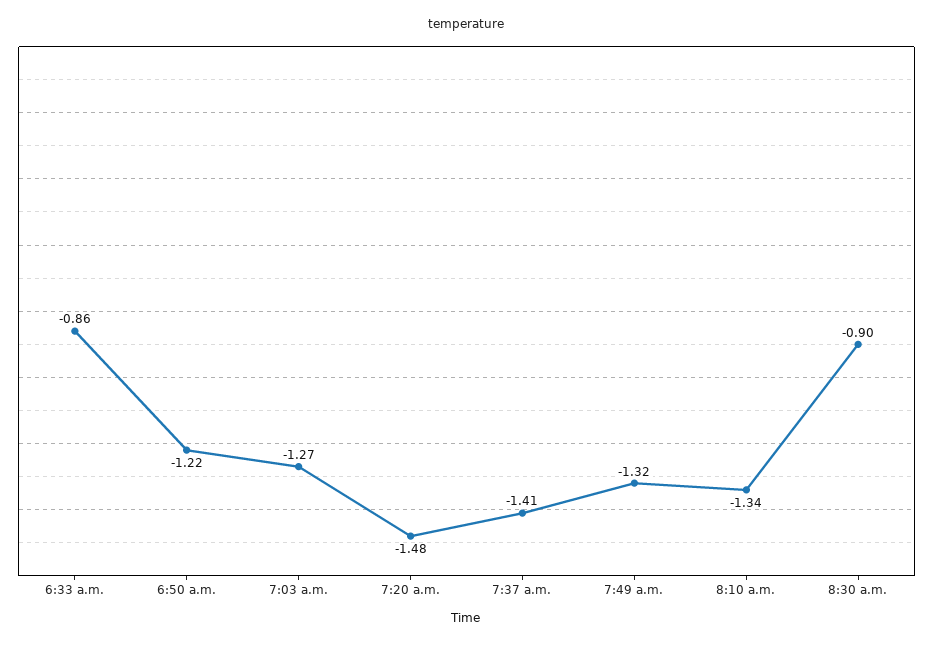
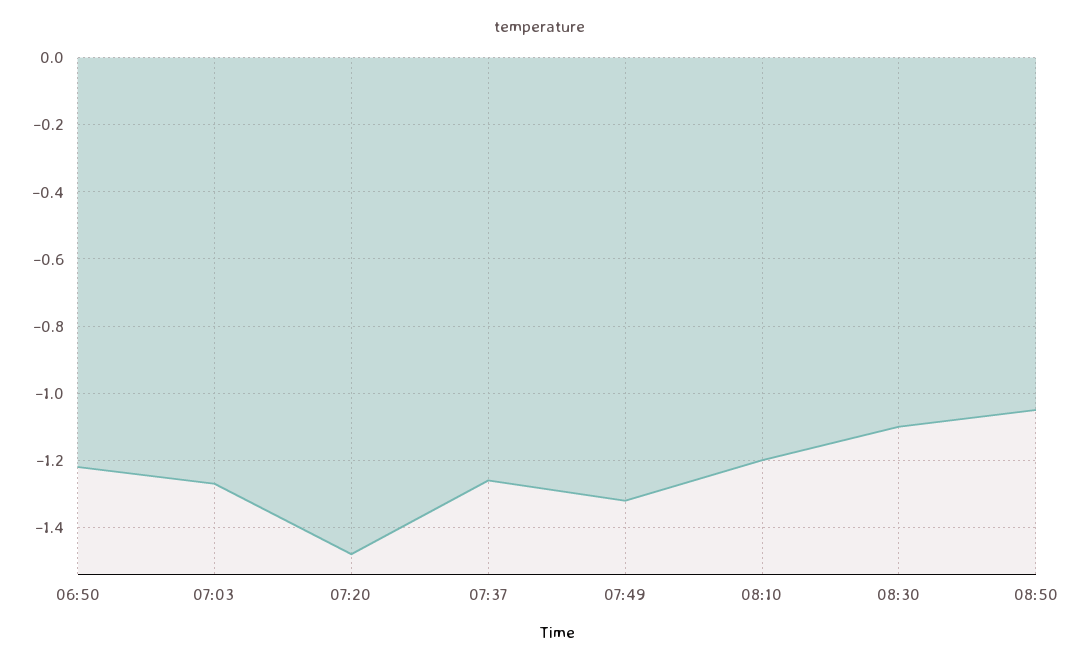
6:33 a.m.: -0.86 -> none
7:37 a.m.: -1.41 -> -1.25
8:10 a.m.: -1.34 -> -1.2
8:30 a.m.: -0.9 -> -1.1
08:50: none -> -1.05

